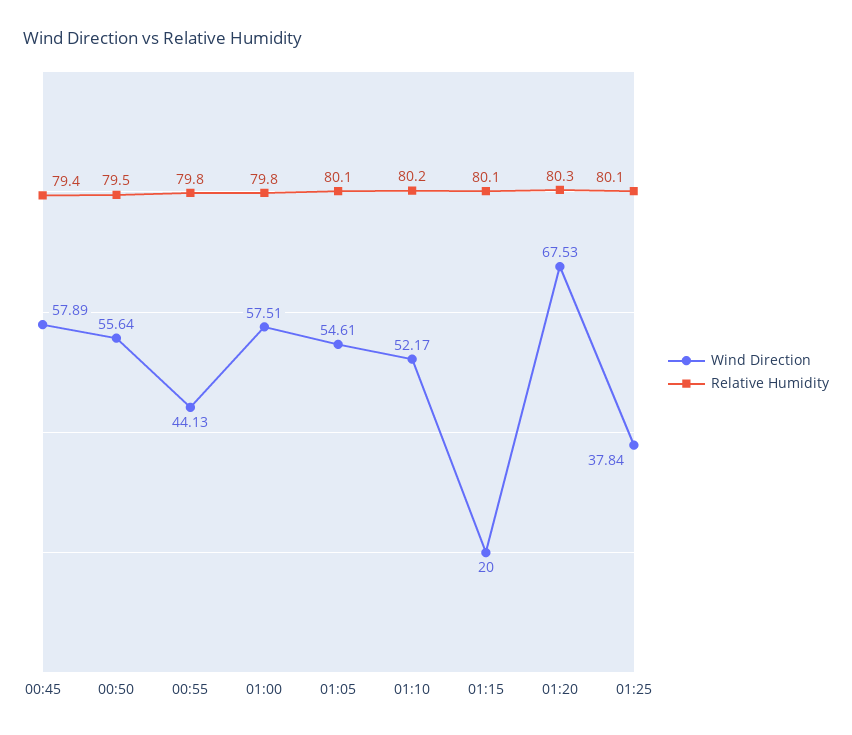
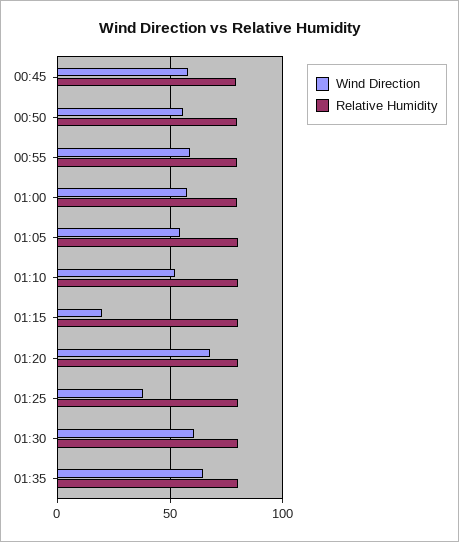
Wind Direction, 00:55: 44.13 -> 60
Wind Direction, 01:30: none -> 60
Relative Humidity, 01:30: none -> 80
Wind Direction, 01:35: none -> 65
Relative Humidity, 01:35: none -> 80

